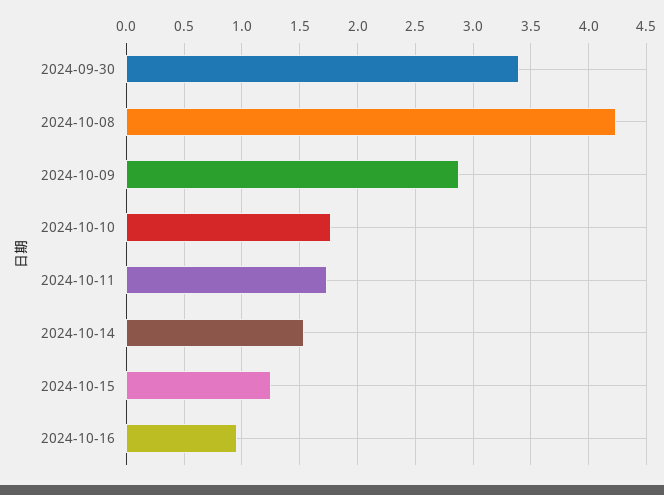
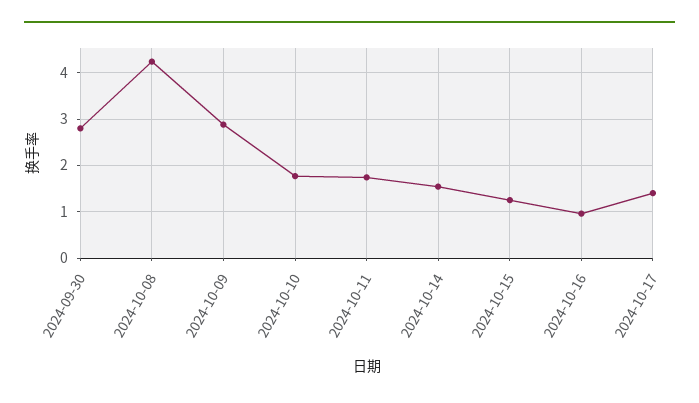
2024-09-30: 3.4 -> 2.8
2024-10-17: none -> 1.4

